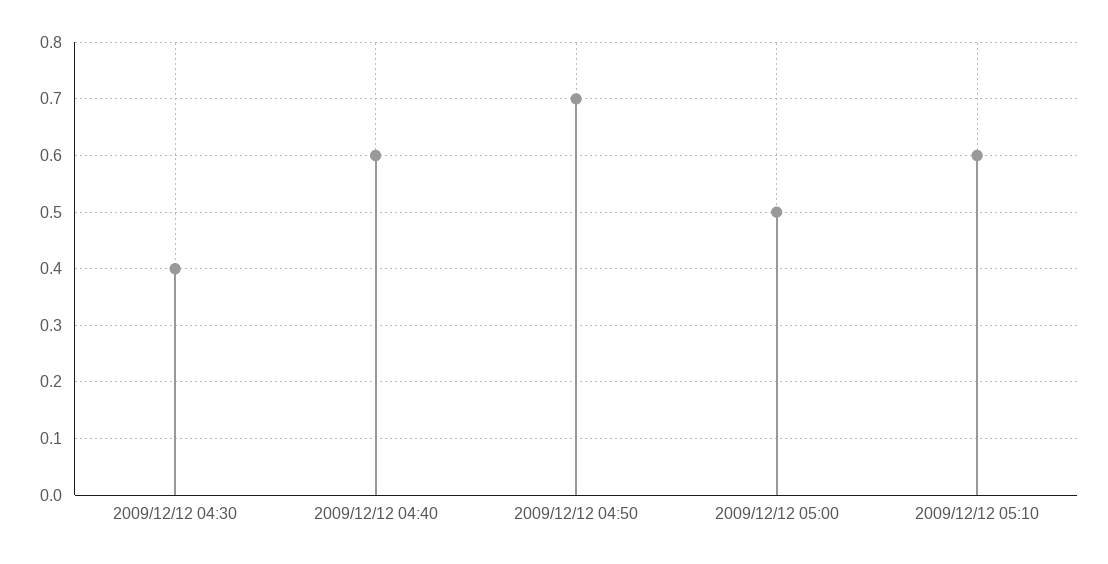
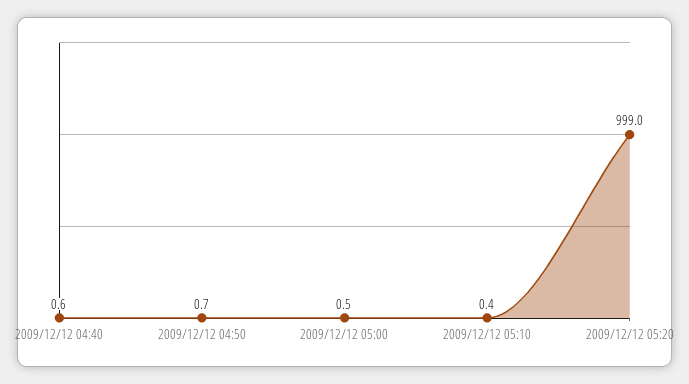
2009/12/12 04:30: 0.4 -> none
2009/12/12 05:10: 0.6 -> 0.4
2009/12/12 05:20: none -> 999

